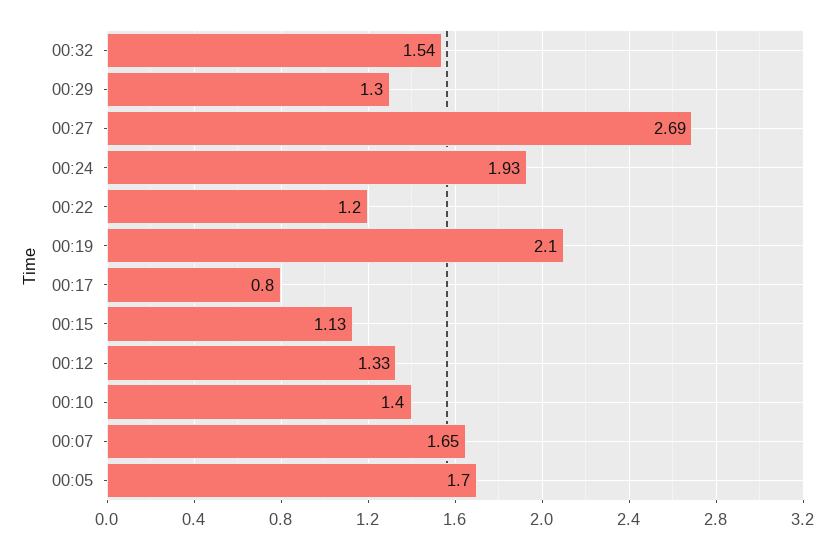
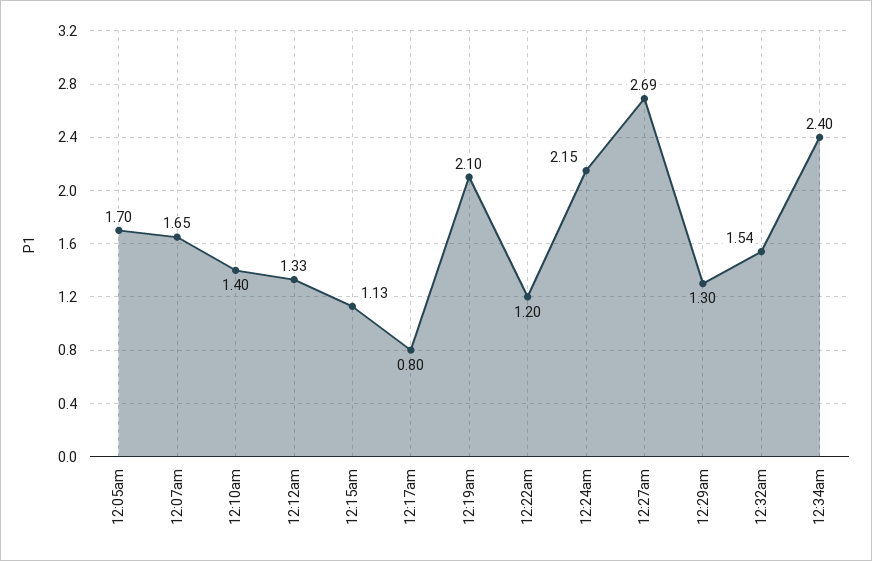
00:24: 1.93 -> 2.15
12:34am: none -> 2.4

